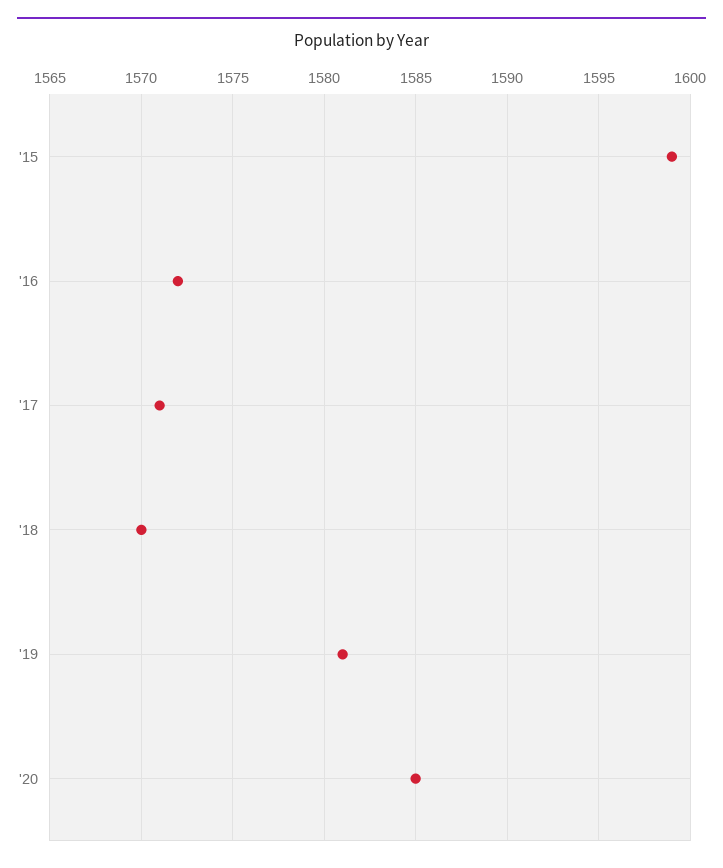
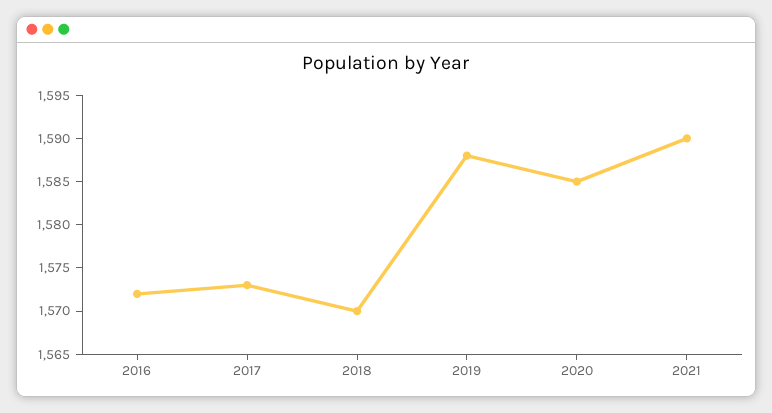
'15: 1599 -> none
'17: 1571 -> 1573
'19: 1581 -> 1588
2021: none -> 1590

